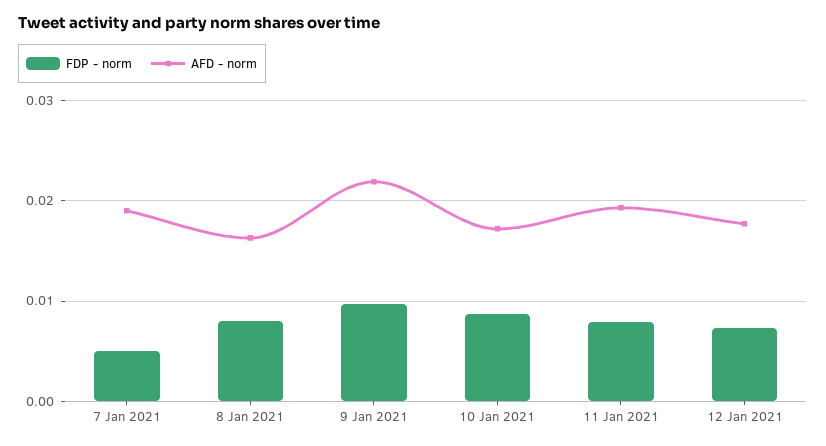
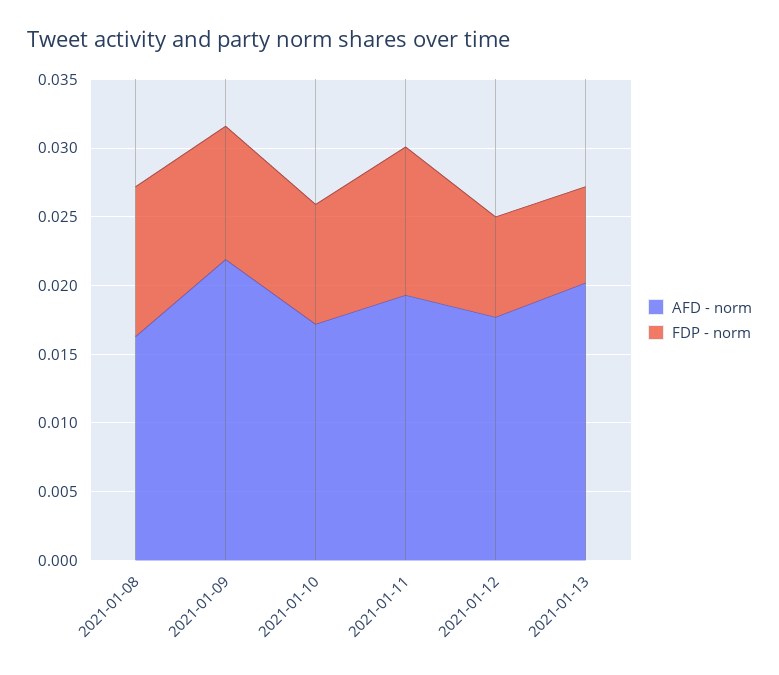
FDP - norm, 7 Jan 2021: 0.005 -> none
AFD - norm, 7 Jan 2021: 0.019 -> none
FDP - norm, 8 Jan 2021: 0.008 -> 0.011
FDP - norm, 11 Jan 2021: 0.008 -> 0.011
AFD - norm, 2021-01-13: none -> 0.02
FDP - norm, 2021-01-13: none -> 0.007

